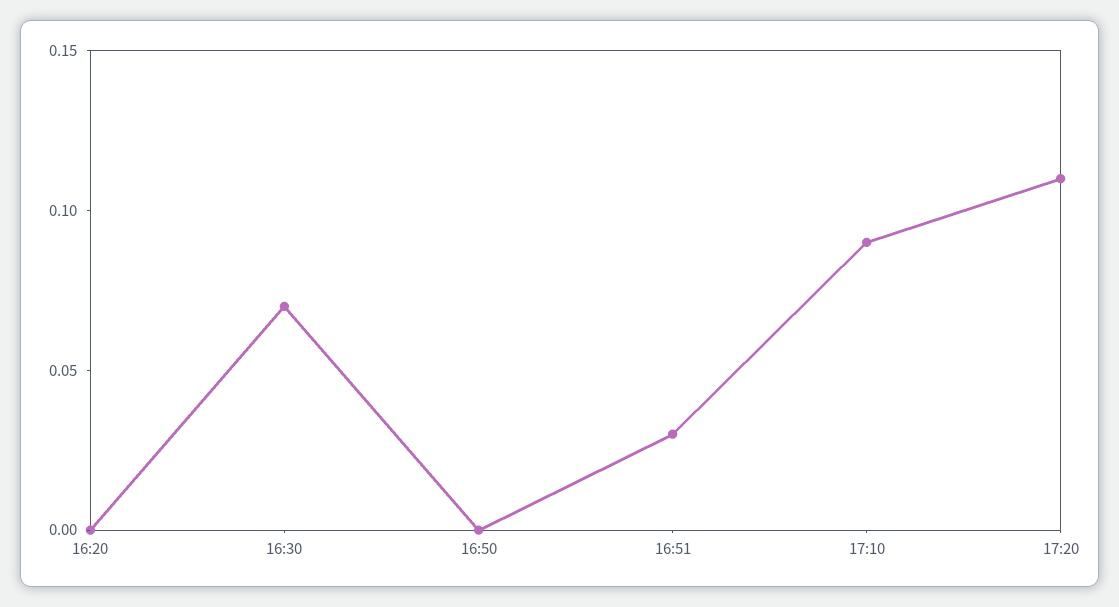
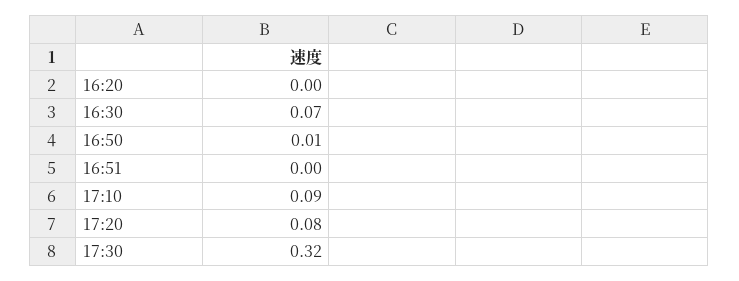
16:50: 0 -> 0.01
16:51: 0.03 -> 0
17:20: 0.11 -> 0.08
17:30: none -> 0.32

